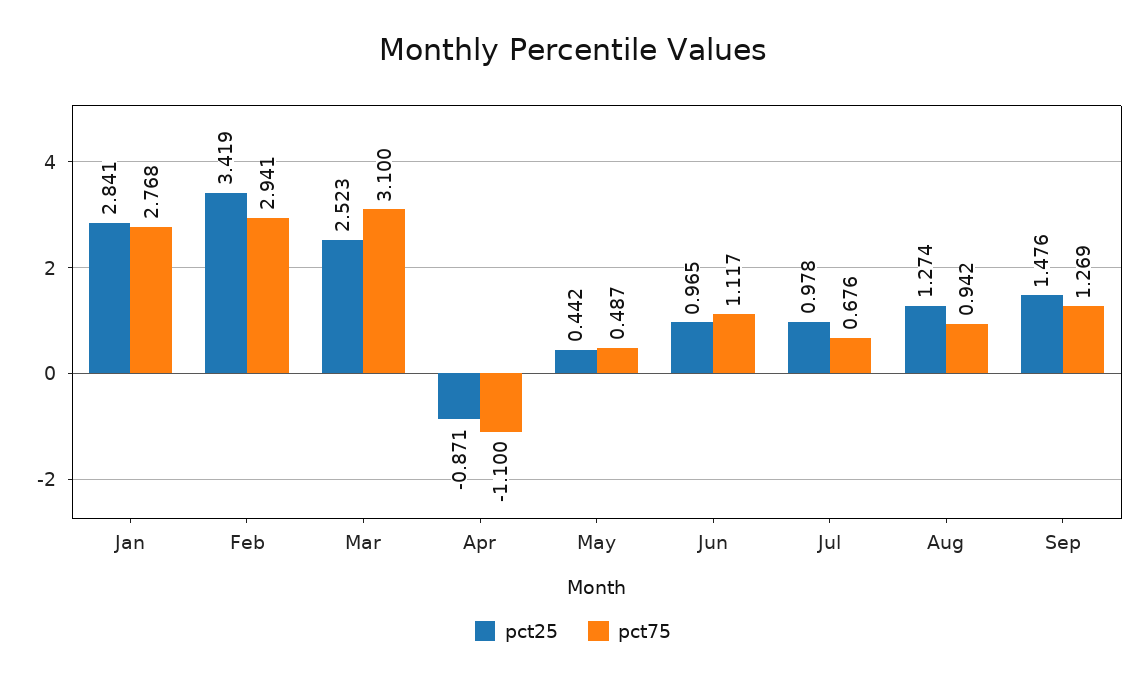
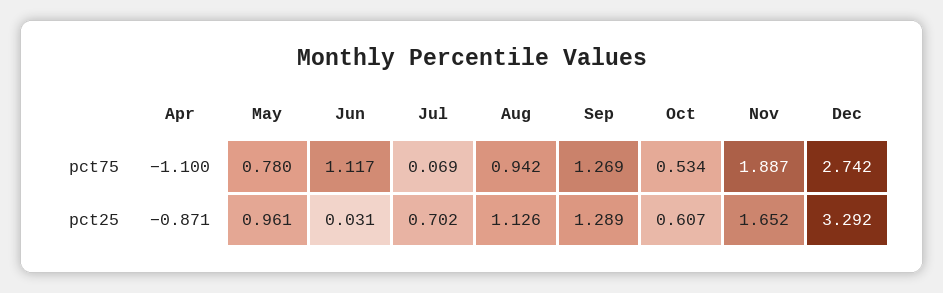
pct25, Jan: 2.841 -> none
pct75, Jan: 2.768 -> none
pct25, Feb: 3.419 -> none
pct75, Feb: 2.941 -> none
pct25, Mar: 2.523 -> none
pct75, Mar: 3.1 -> none
pct25, May: 0.442 -> 0.961
pct75, May: 0.487 -> 0.78
pct25, Jun: 0.965 -> 0.031
pct25, Jul: 0.978 -> 0.702
pct75, Jul: 0.676 -> 0.069
pct25, Aug: 1.274 -> 1.126
pct25, Sep: 1.476 -> 1.289
pct75, Oct: none -> 0.534
pct75, Nov: none -> 1.887
pct75, Dec: none -> 2.742
pct25, Oct: none -> 0.607
pct25, Nov: none -> 1.652
pct25, Dec: none -> 3.292

